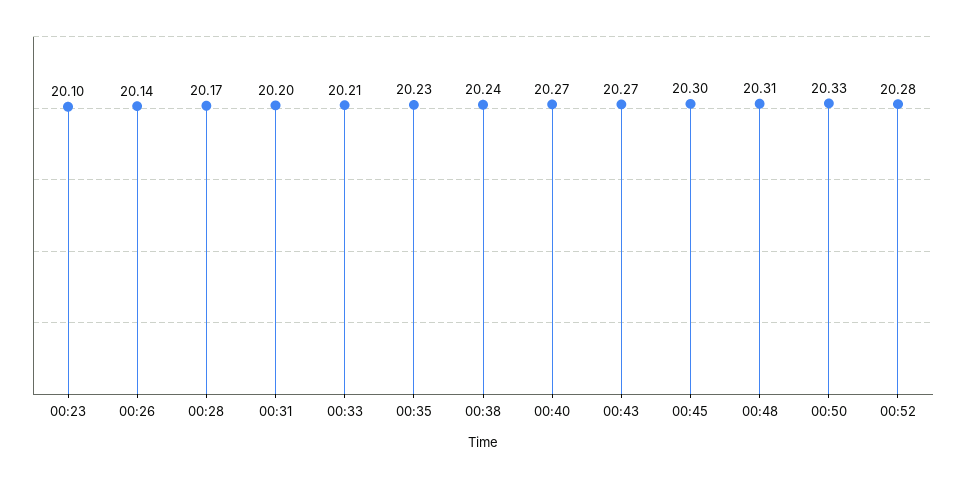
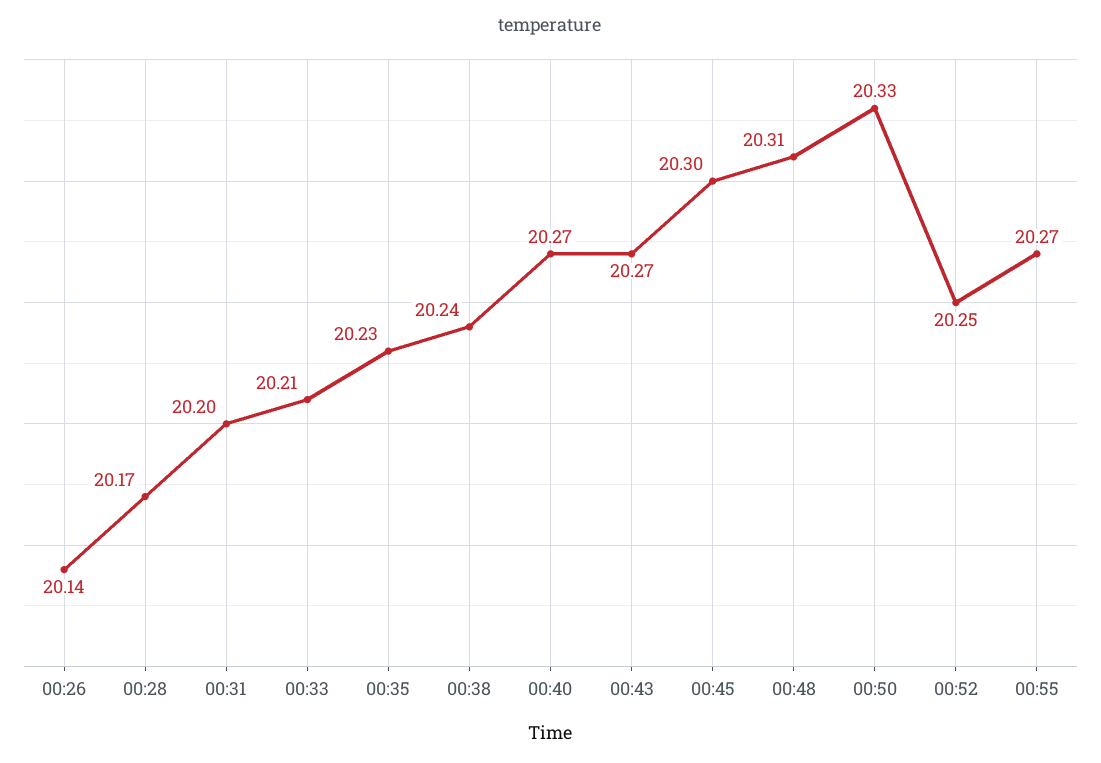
00:23: 20.1 -> none
00:52: 20.28 -> 20.25
00:55: none -> 20.27

